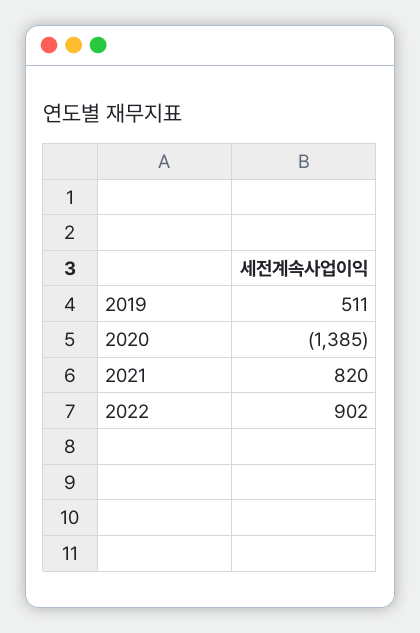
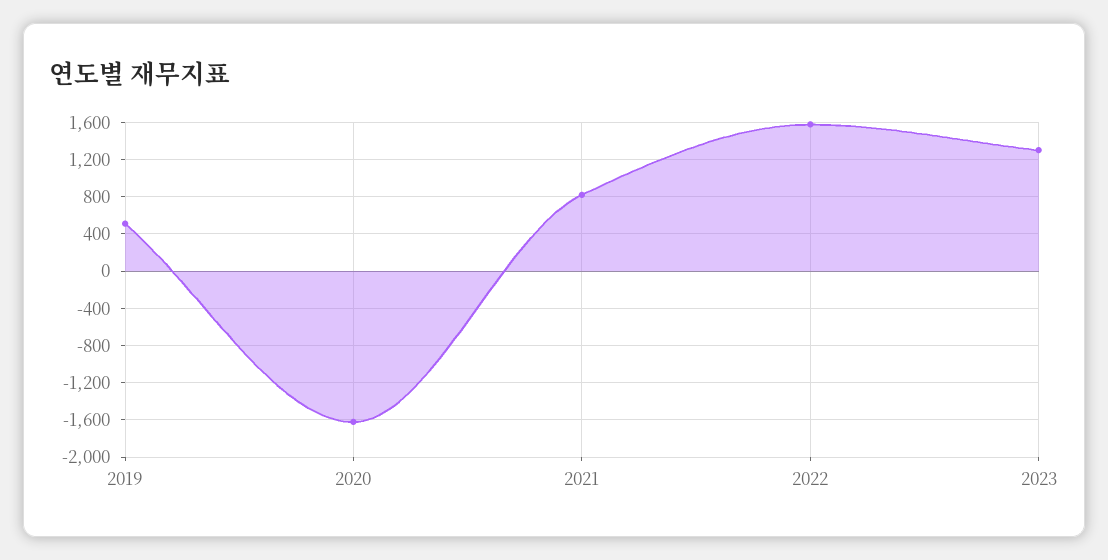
2020: -1385 -> -1600
2022: 902 -> 1600
2023: none -> 1300

